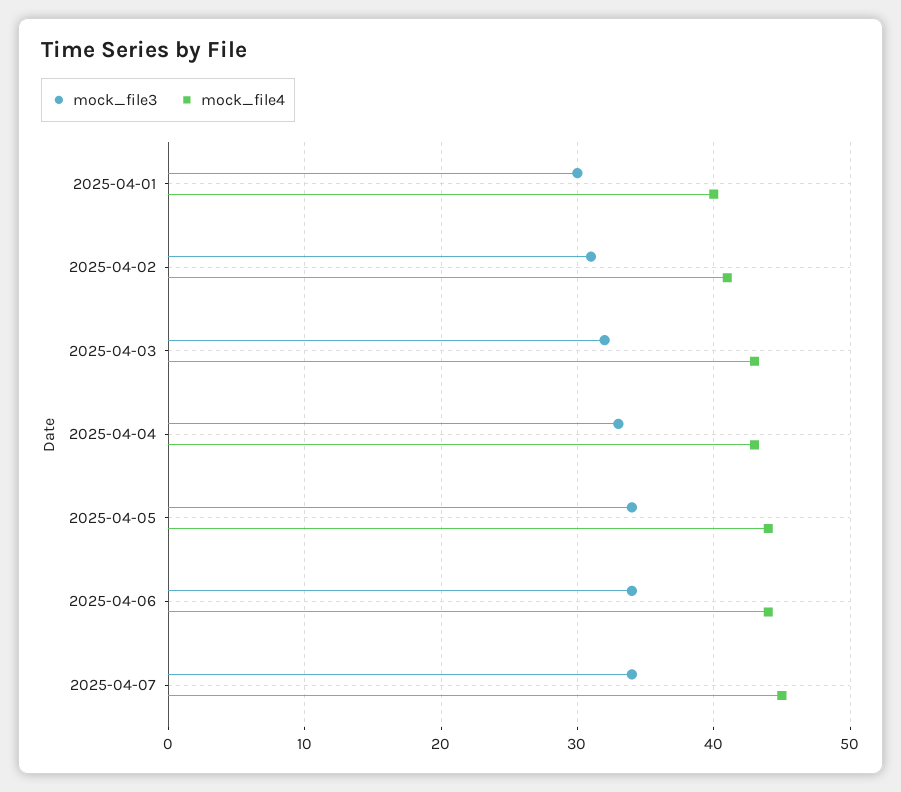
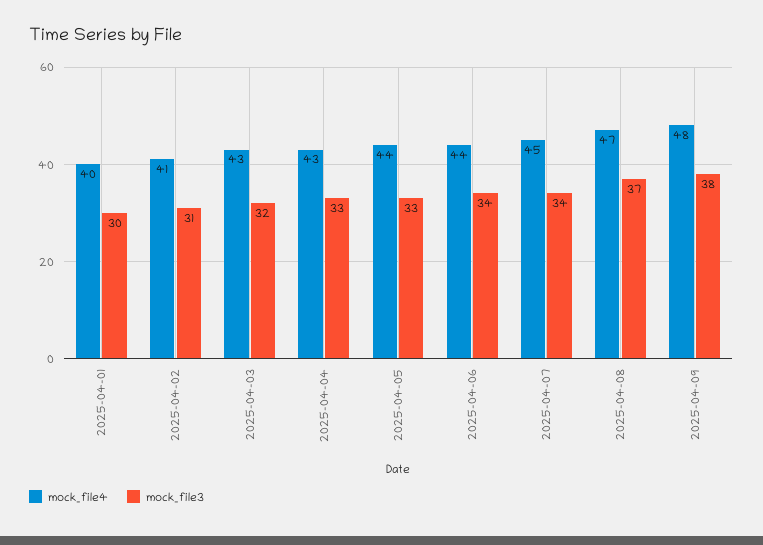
mock_file3, 2025-04-05: 34 -> 33
mock_file4, 2025-04-08: none -> 47
mock_file3, 2025-04-08: none -> 37
mock_file4, 2025-04-09: none -> 48
mock_file3, 2025-04-09: none -> 38

